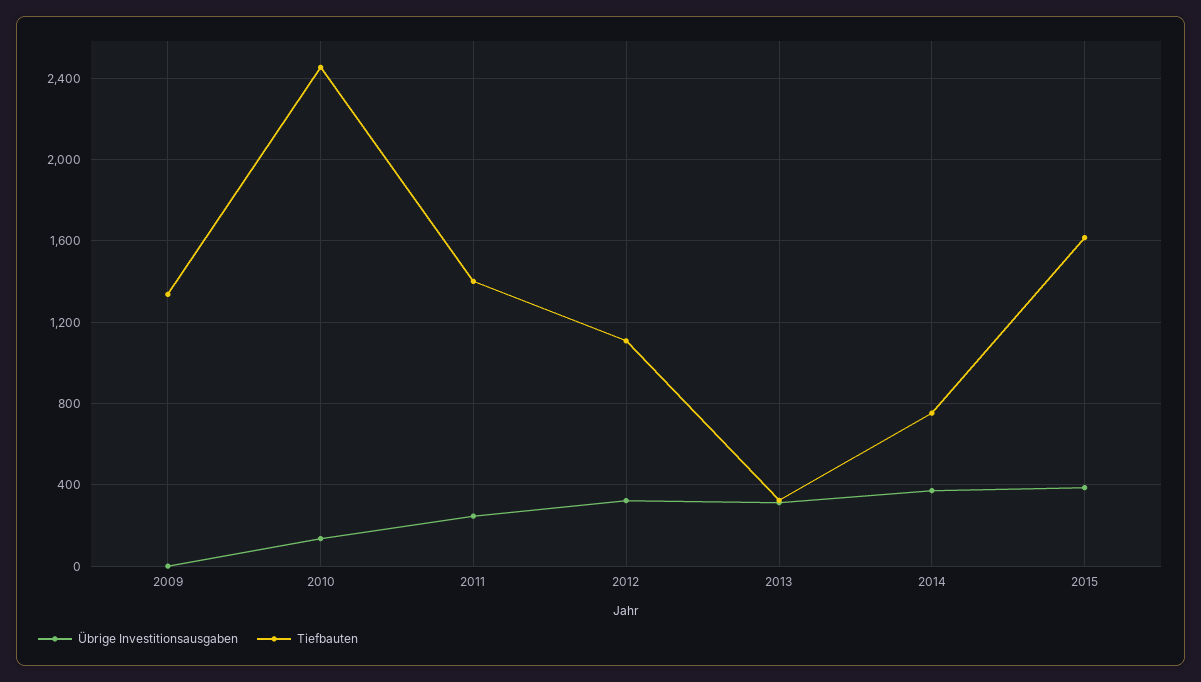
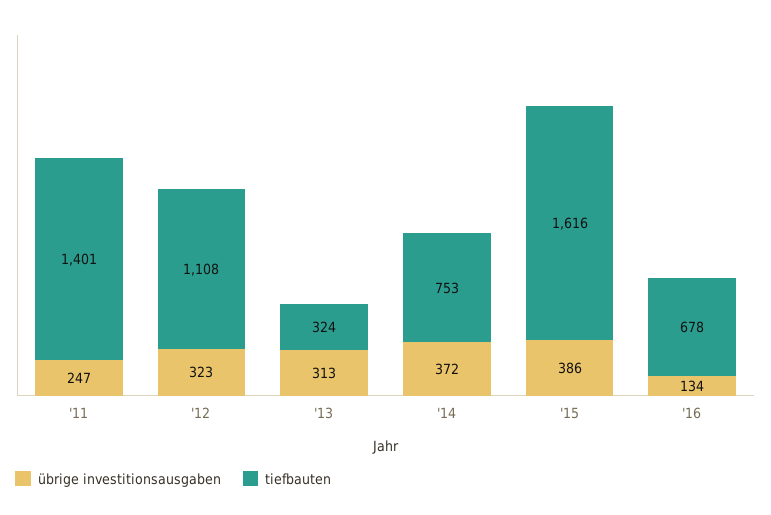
Übrige Investitionsausgaben, 2009: 0 -> none
Tiefbauten, 2009: 1350 -> none
Übrige Investitionsausgaben, 2010: 150 -> none
Tiefbauten, 2010: 2450 -> none
Übrige Investitionsausgaben, '16: none -> 134
Tiefbauten, '16: none -> 678

